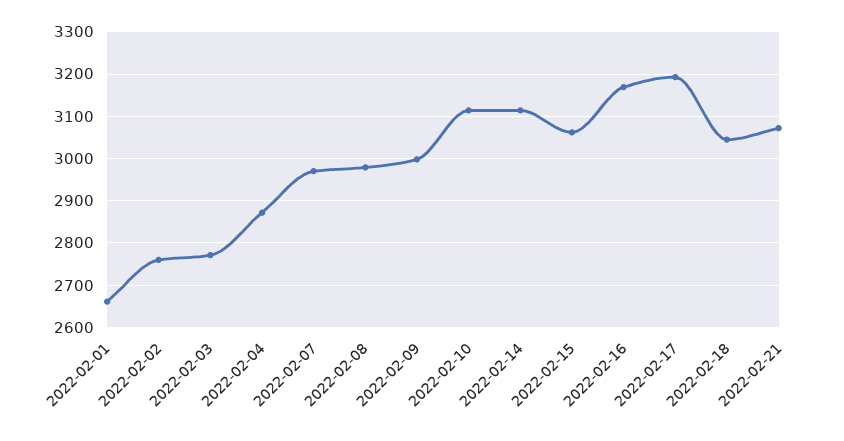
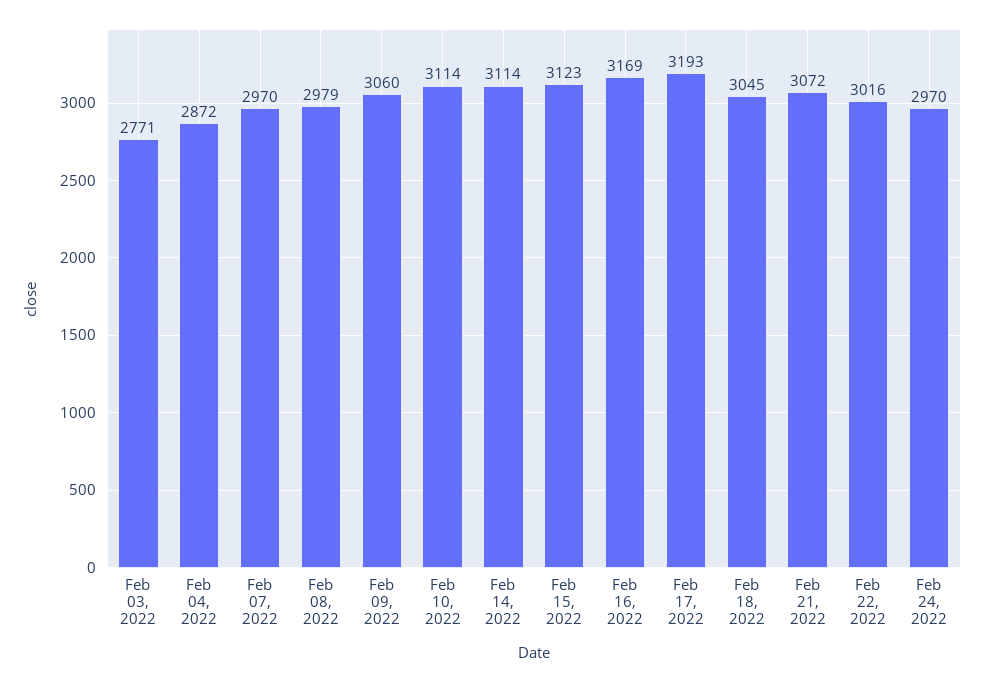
2022-02-01: 2660 -> none
2022-02-02: 2760 -> none
2022-02-09: 3000 -> 3060
2022-02-15: 3060 -> 3123
Feb 22, 2022: none -> 3016
Feb 24, 2022: none -> 2970

